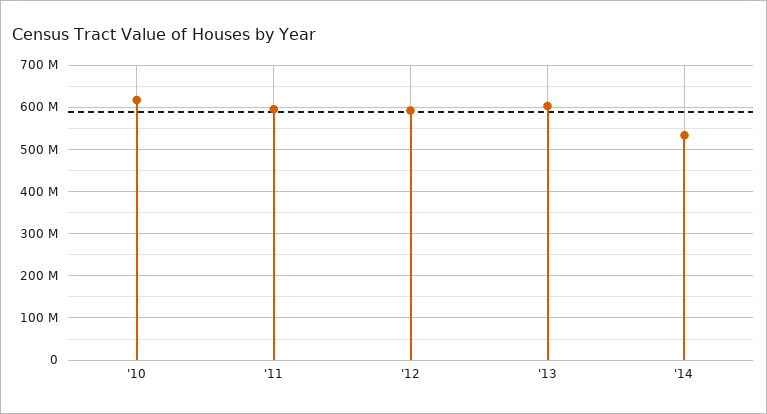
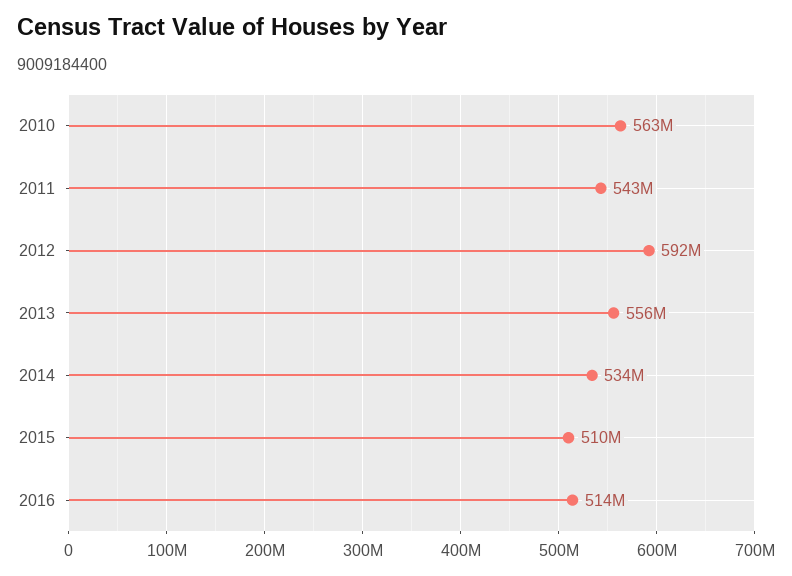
'10: 620000000 -> 563000000
'11: 600000000 -> 543000000
'13: 600000000 -> 556000000
2015: none -> 510000000
2016: none -> 514000000

